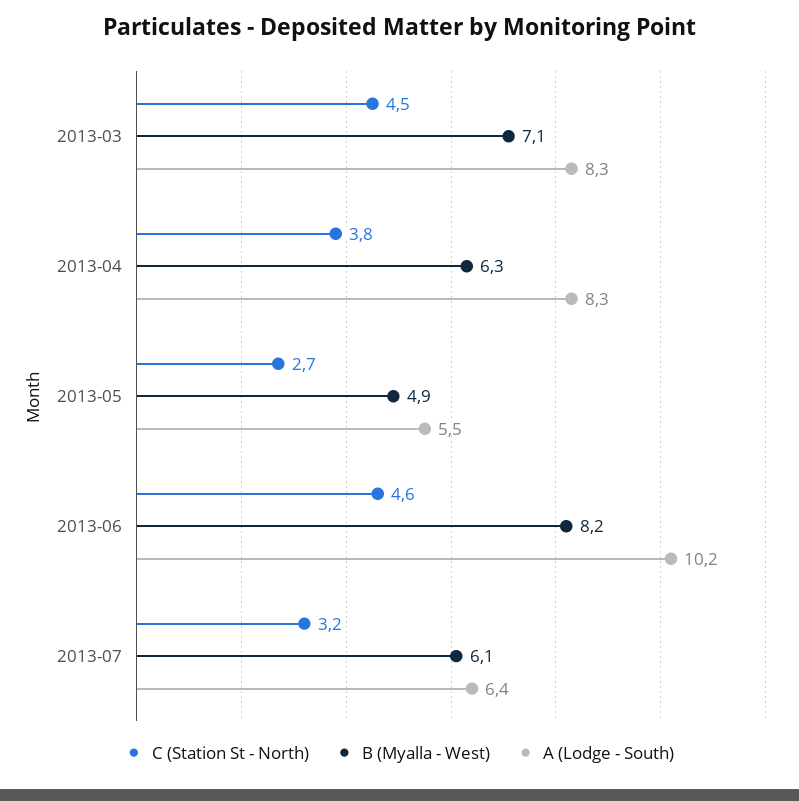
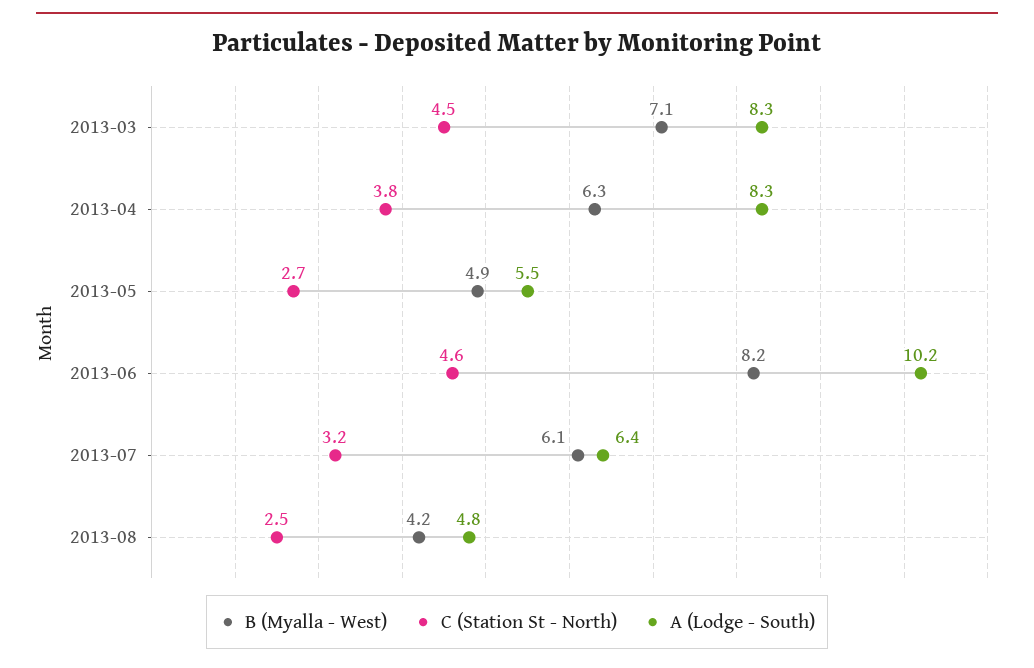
B (Myalla - West), 2013-08: none -> 4.2
C (Station St - North), 2013-08: none -> 2.5
A (Lodge - South), 2013-08: none -> 4.8

